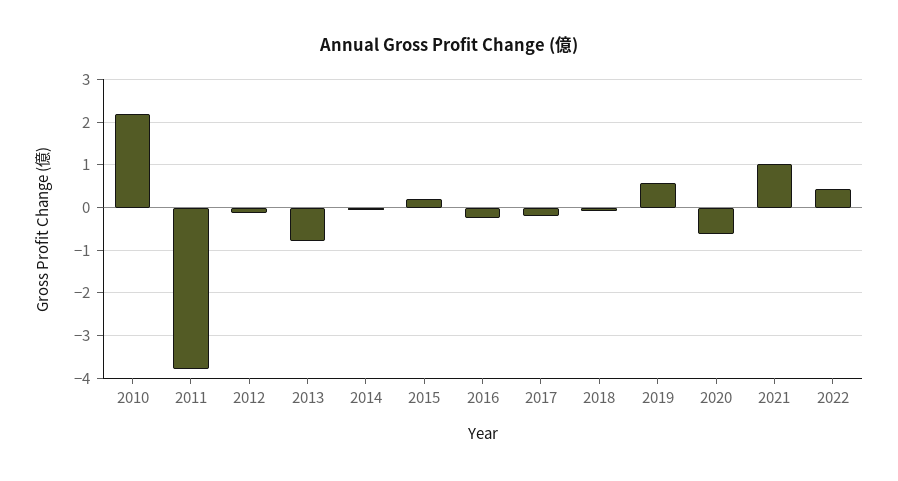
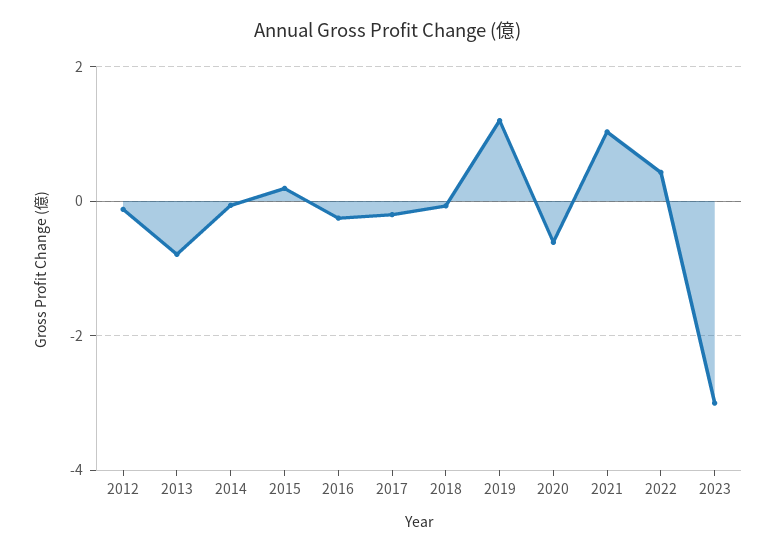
2010: 2.2 -> none
2011: -3.8 -> none
2019: 0.6 -> 1.2
2023: none -> -3

